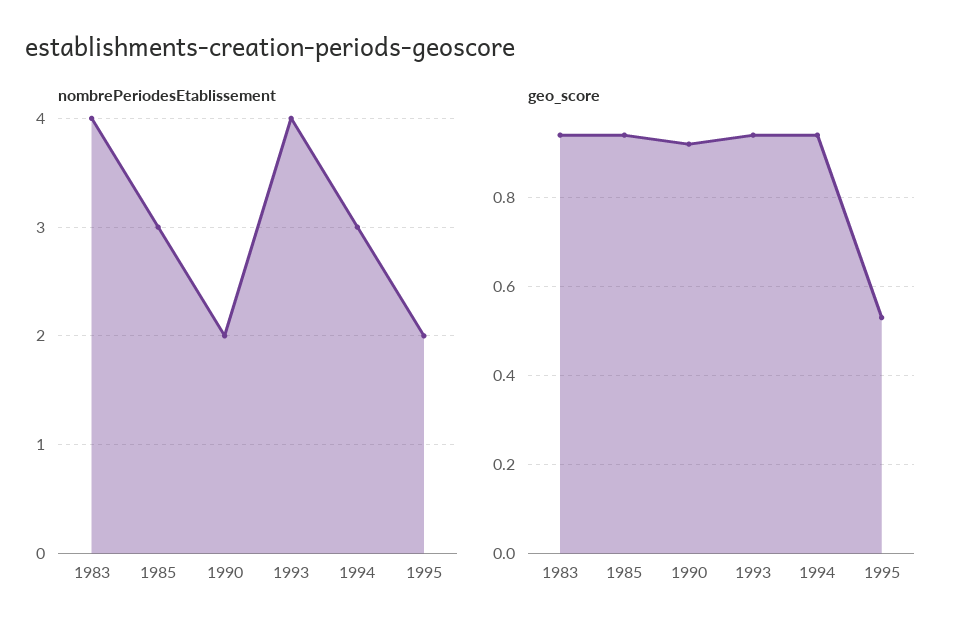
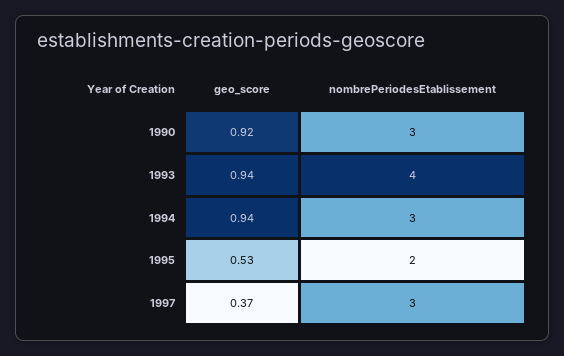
nombrePeriodesEtablissement, 1983: 4 -> none
nombrePeriodesEtablissement, 1985: 3 -> none
nombrePeriodesEtablissement, 1990: 2 -> 3
geo_score, 1983: 0.95 -> none
geo_score, 1985: 0.95 -> none
geo_score, 1997: none -> 0.37
nombrePeriodesEtablissement, 1997: none -> 3

